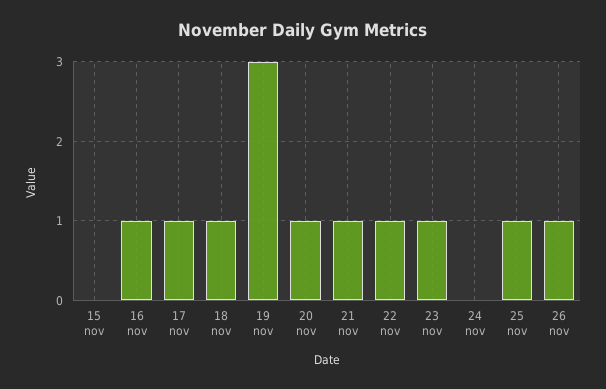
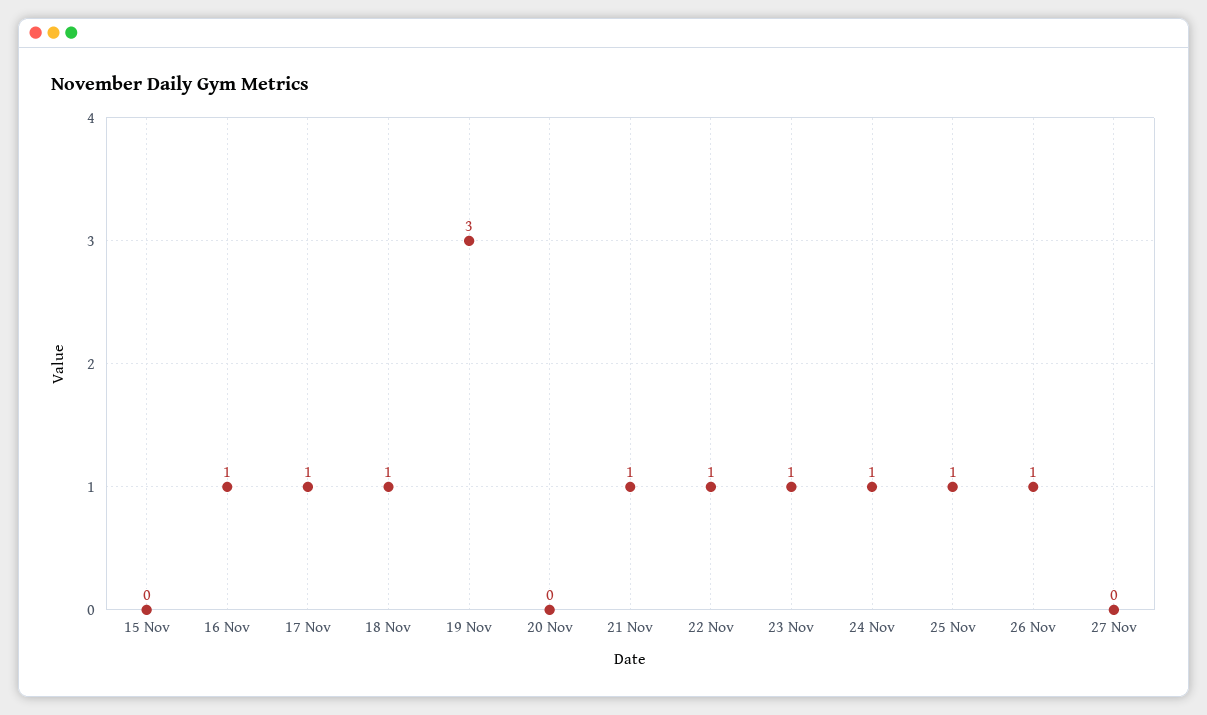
20 nov: 1 -> 0
24 nov: 0 -> 1
27 Nov: none -> 0

